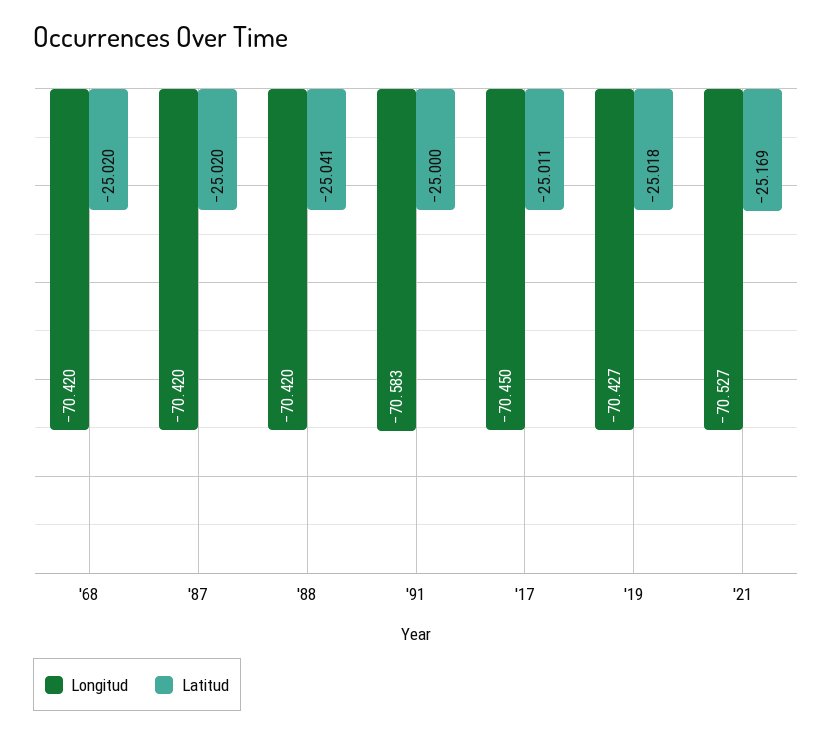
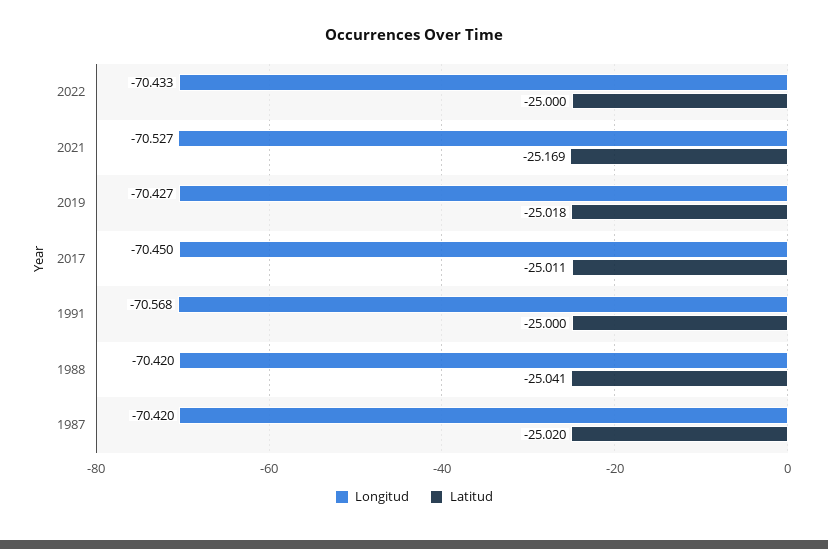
Longitud, '68: -70.42 -> none
Latitud, '68: -25.02 -> none
Longitud, '91: -70.583 -> -70.568
Longitud, 2022: none -> -70.433
Latitud, 2022: none -> -25

